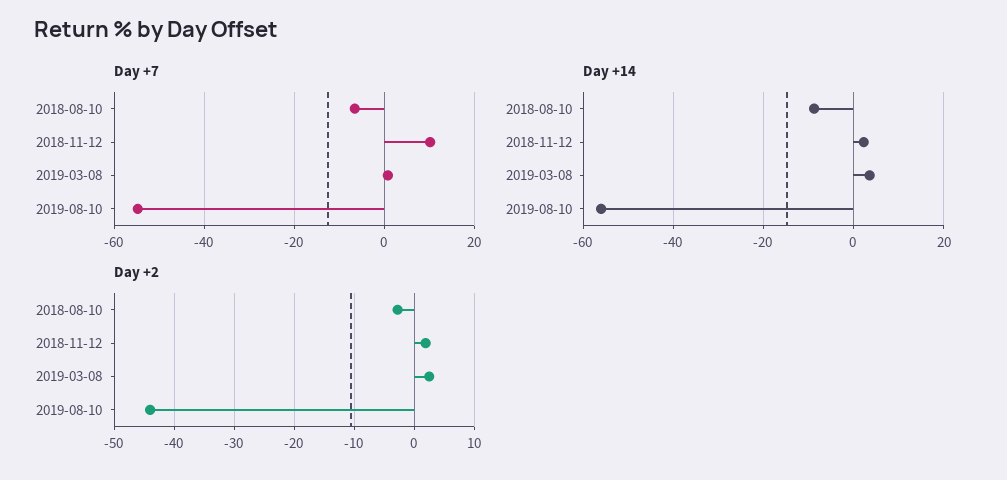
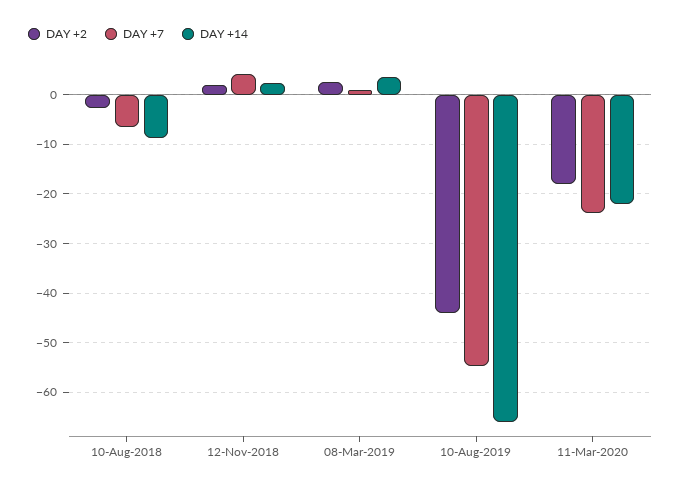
Day +7, 2018-11-12: 10 -> 4
Day +14, 2019-08-10: -56 -> -66
Day +2, 11-Mar-2020: none -> -18
Day +7, 11-Mar-2020: none -> -24
Day +14, 11-Mar-2020: none -> -22

